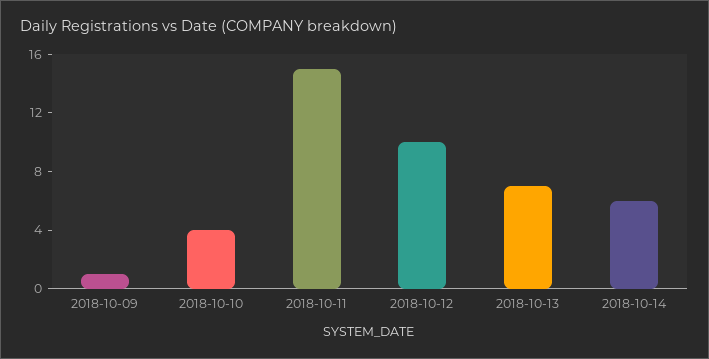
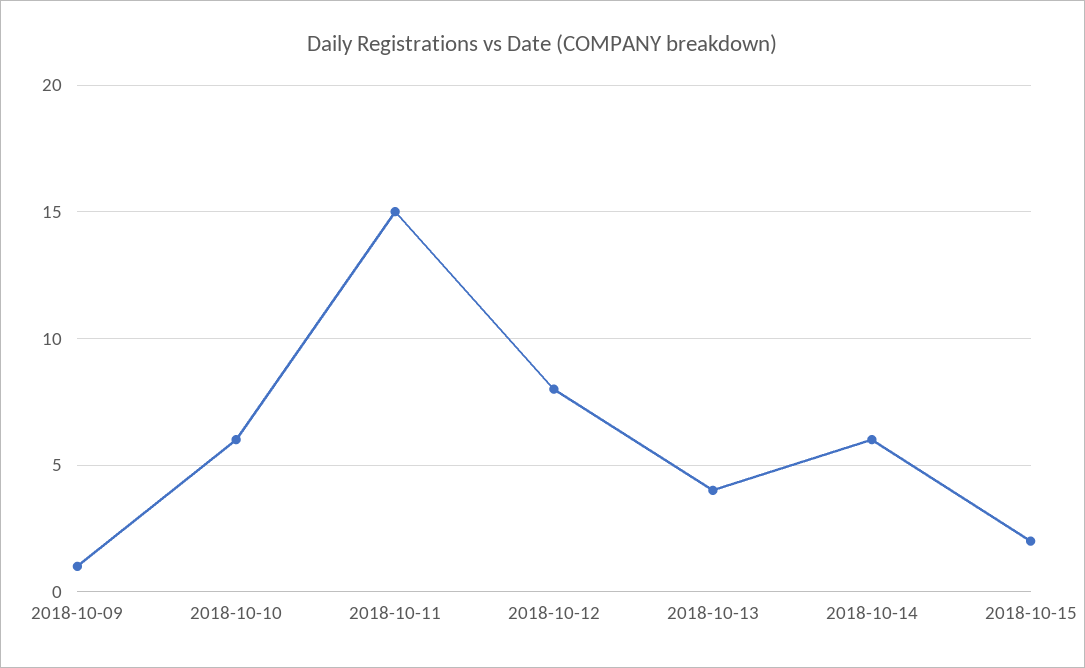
2018-10-10: 4 -> 6
2018-10-12: 10 -> 8
2018-10-13: 7 -> 4
2018-10-15: none -> 2

